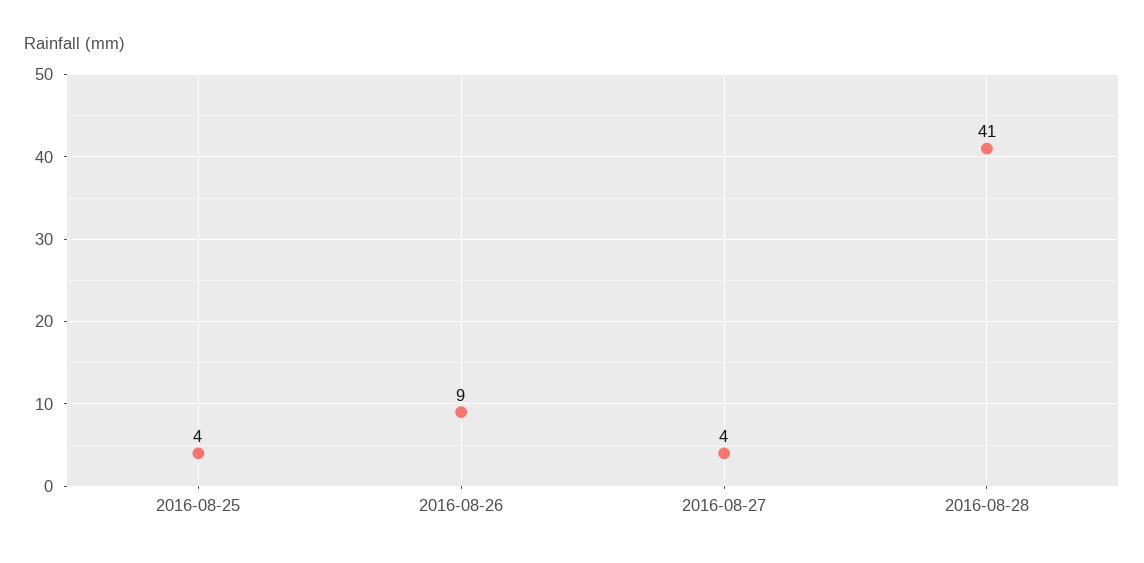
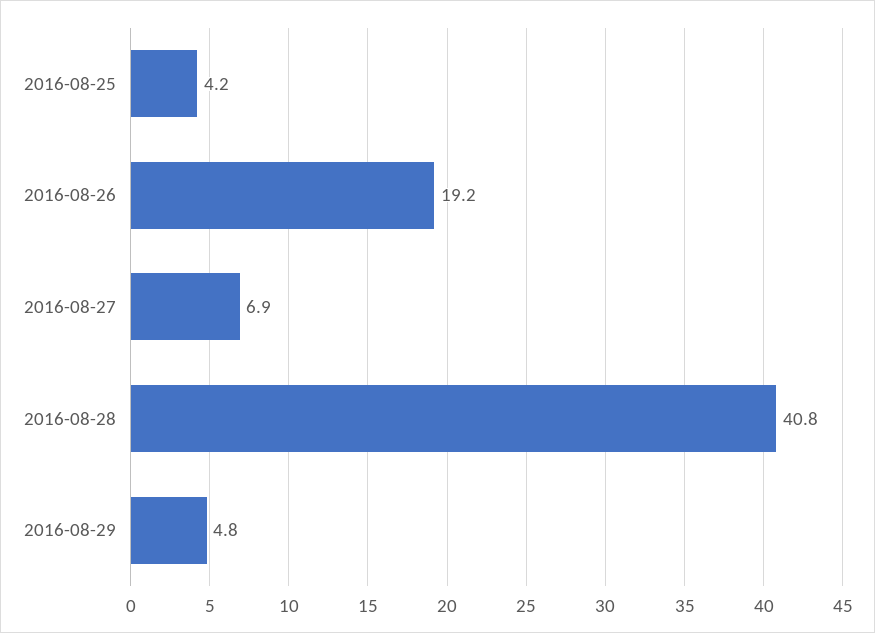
2016-08-26: 9 -> 19.2
2016-08-27: 4 -> 6.9
2016-08-29: none -> 4.8

